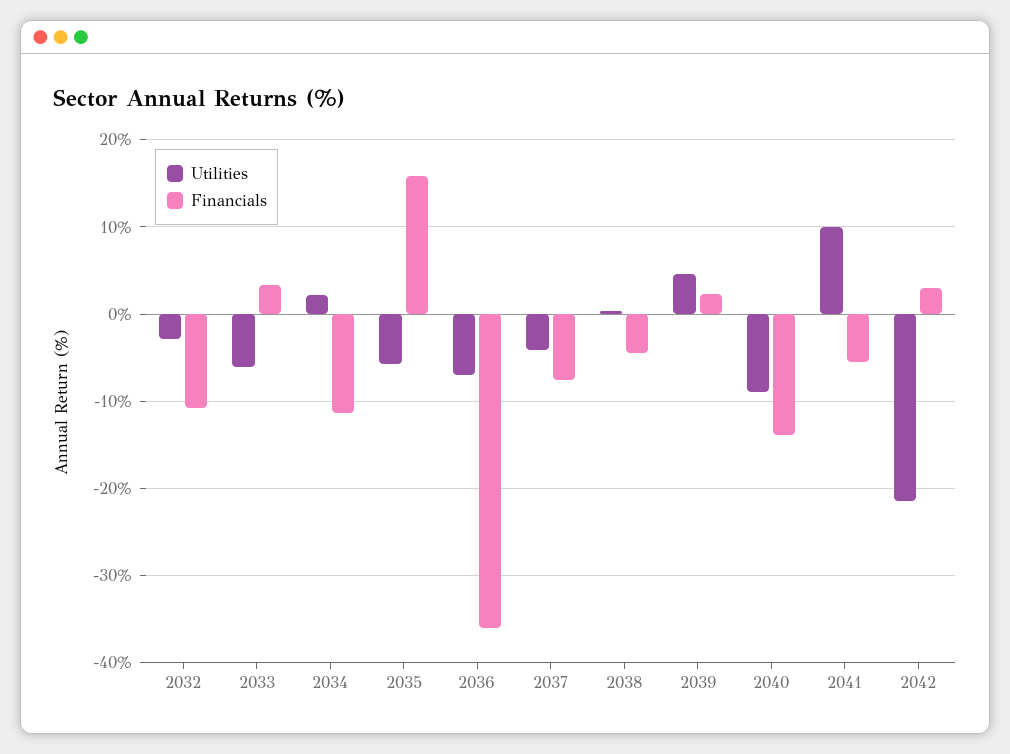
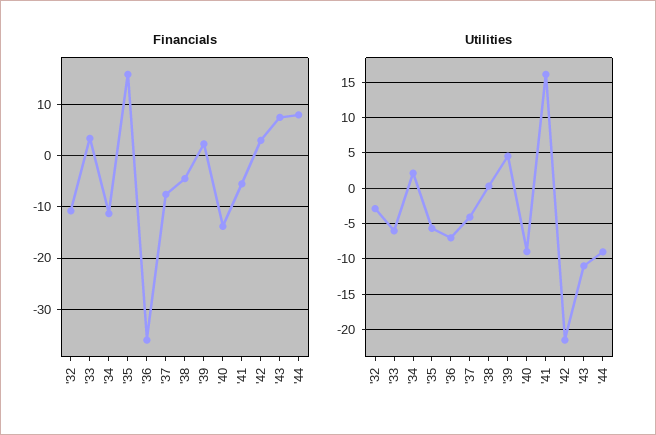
Utilities, 2041: 10 -> 16
Financials, '43: none -> 8
Financials, '44: none -> 8
Utilities, '43: none -> -11
Utilities, '44: none -> -9

